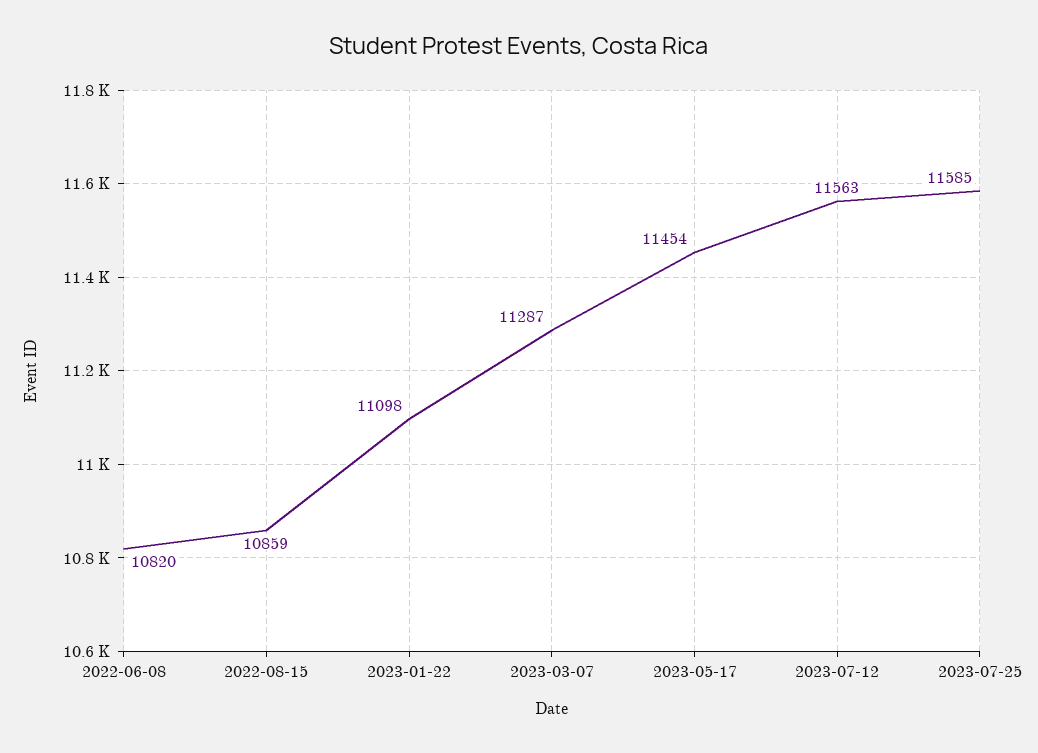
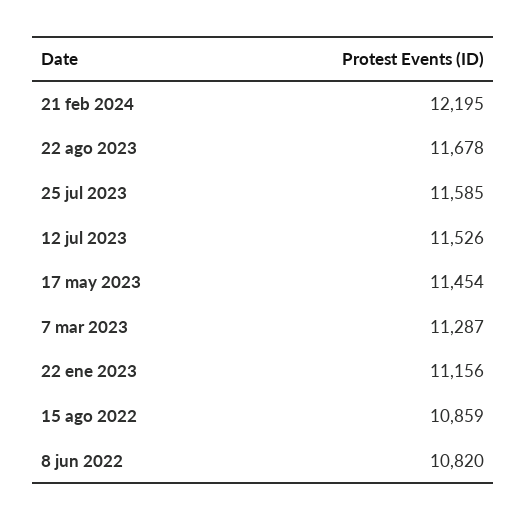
2023-01-22: 11098 -> 11156
2023-07-12: 11563 -> 11526
21 feb 2024: none -> 12195
22 ago 2023: none -> 11678

